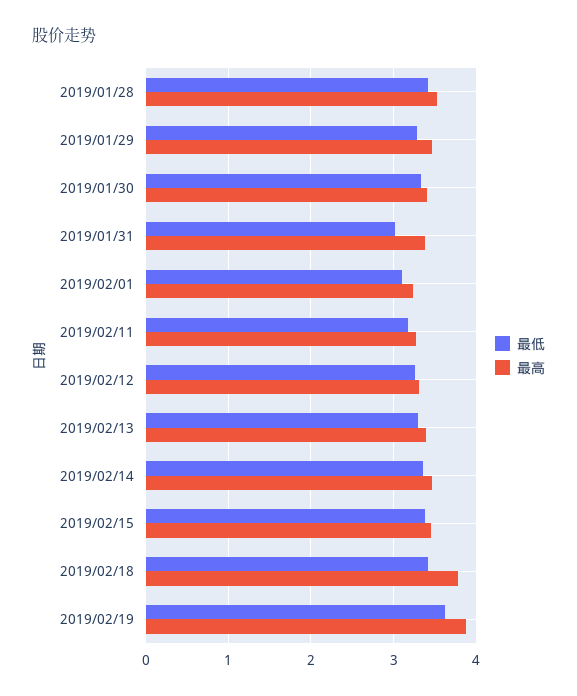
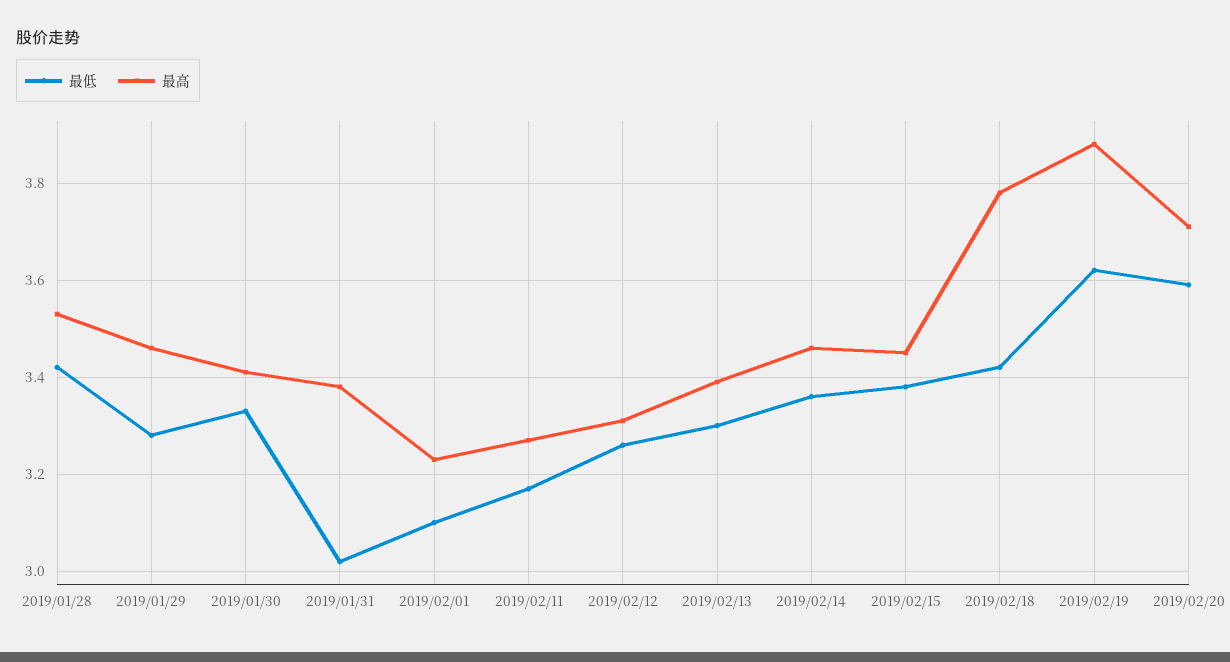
最低, 2019/02/20: none -> 3.6
最高, 2019/02/20: none -> 3.7

